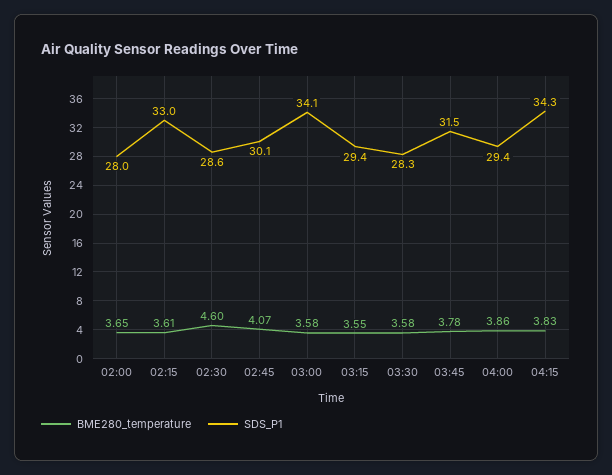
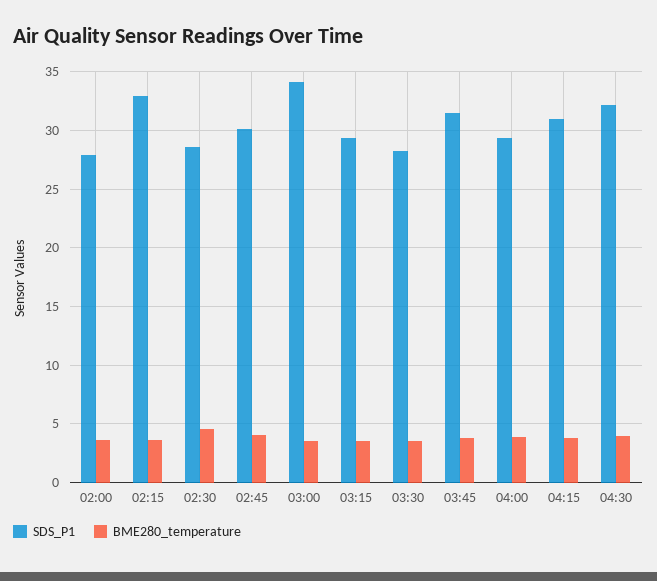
SDS_P1, 04:15: 34.3 -> 31
SDS_P1, 04:30: none -> 32
BME280_temperature, 04:30: none -> 4

